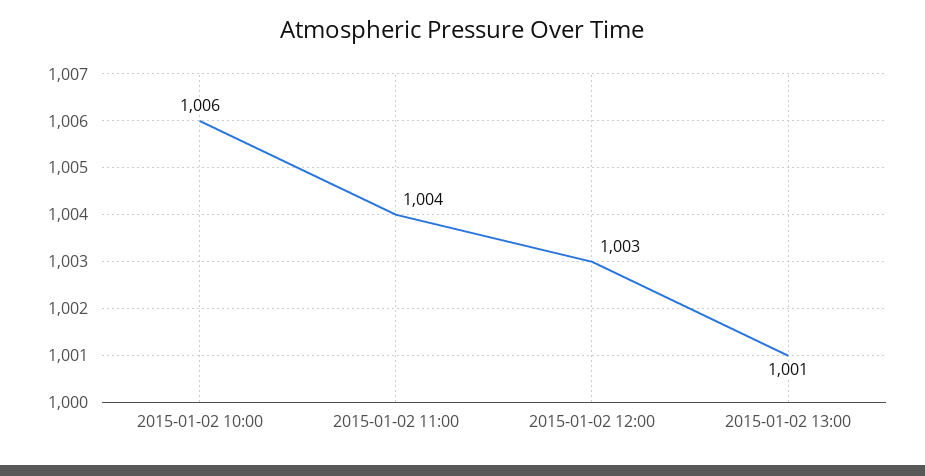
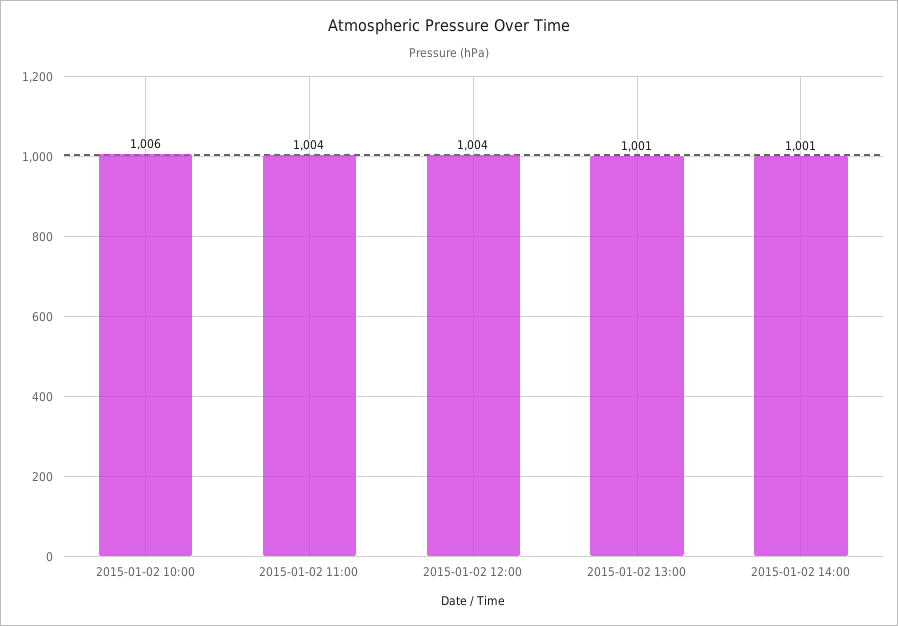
2015-01-02 12:00: 1003 -> 1004
2015-01-02 14:00: none -> 1001

